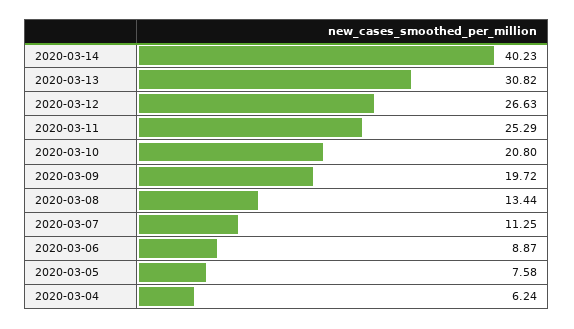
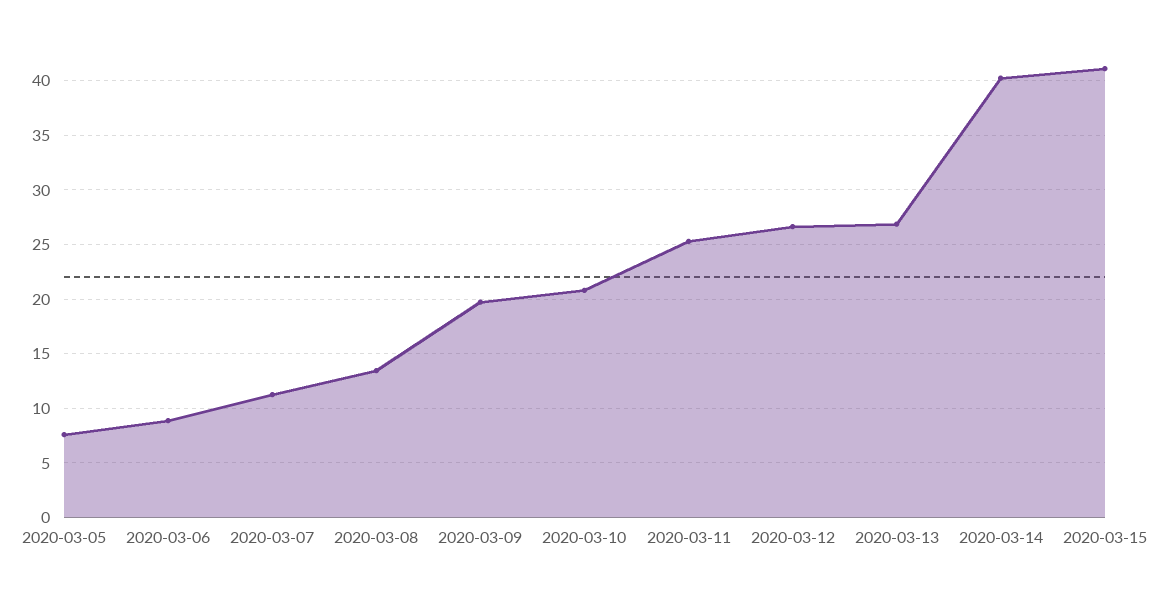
2020-03-13: 30.82 -> 27
2020-03-04: 6.24 -> none
2020-03-15: none -> 41

